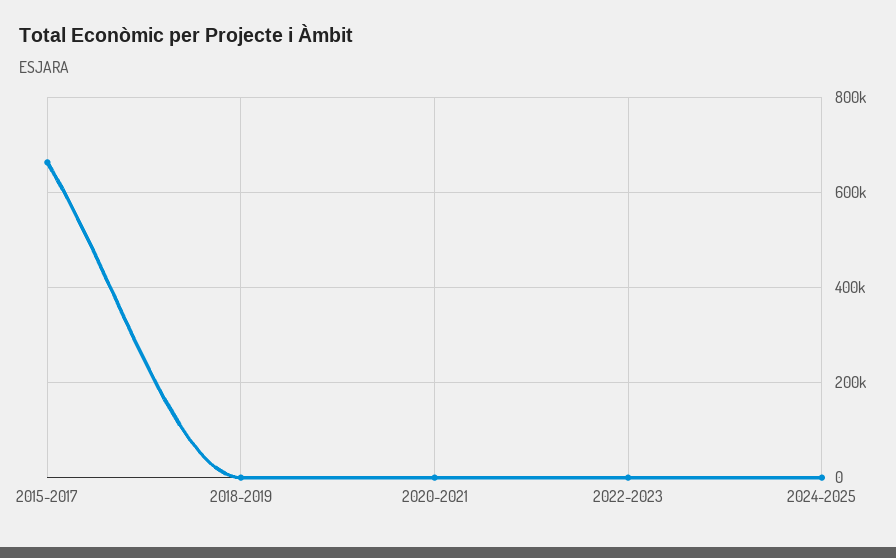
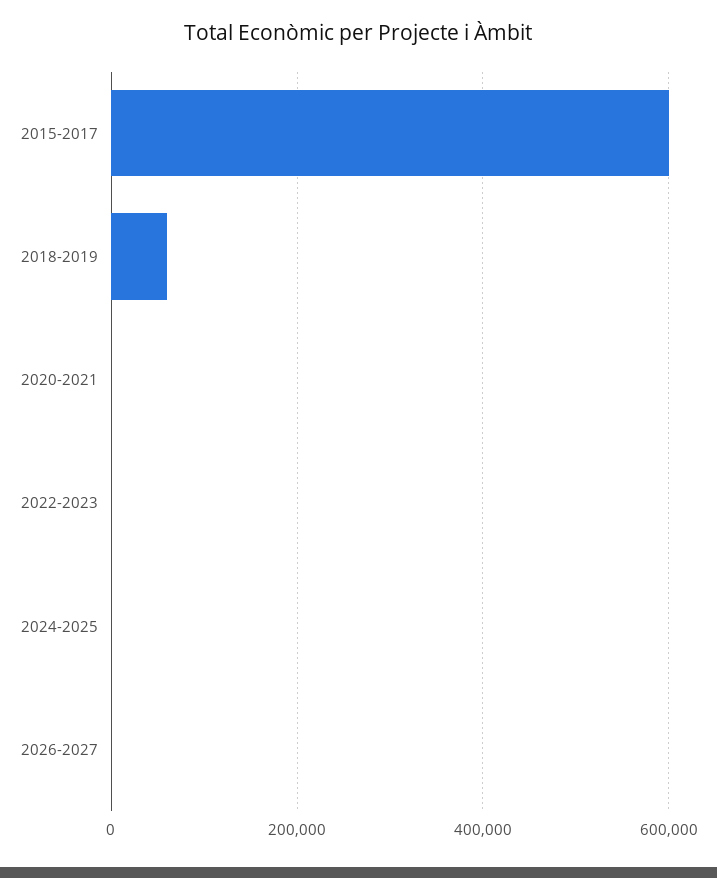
2015-2017: 660000 -> 600000
2018-2019: 0 -> 60000
2026-2027: none -> 0

